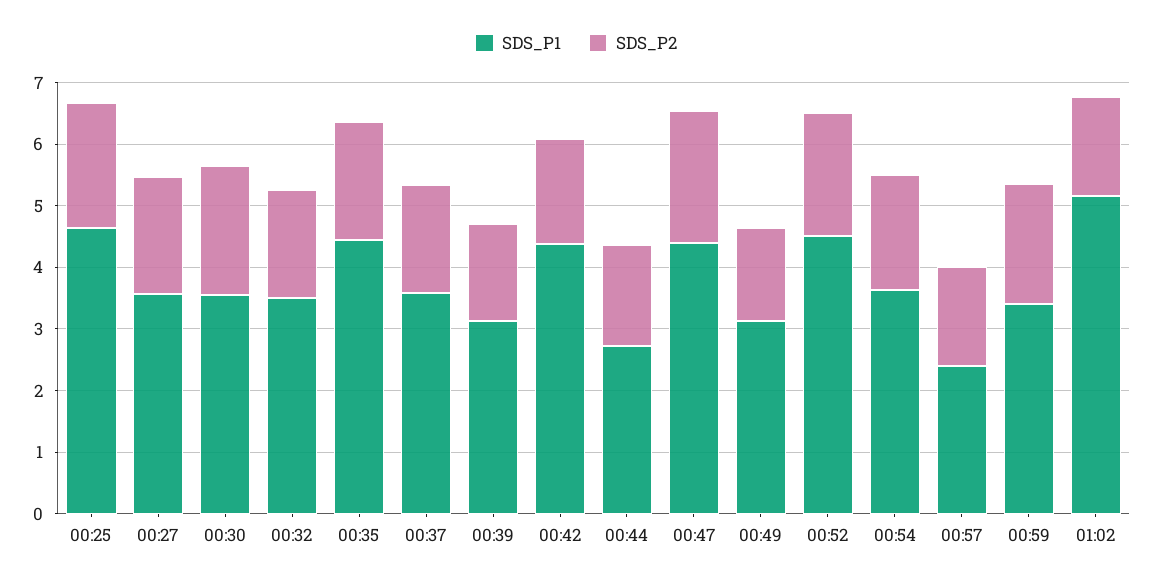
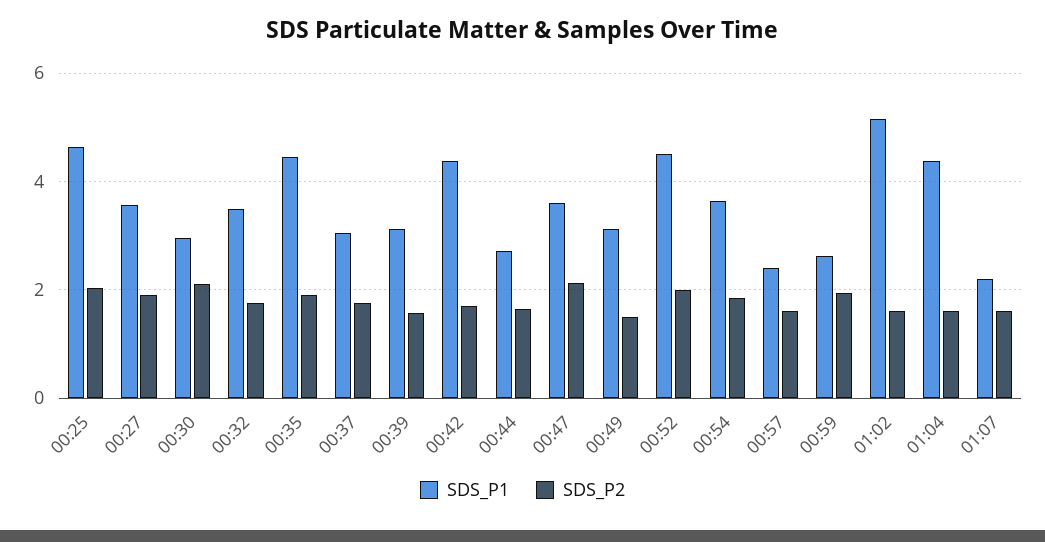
SDS_P1, 00:30: 3.6 -> 3
SDS_P1, 00:37: 3.6 -> 3
SDS_P1, 00:47: 4.4 -> 3.6
SDS_P1, 00:59: 3.4 -> 2.6
SDS_P1, 01:04: none -> 4.4
SDS_P2, 01:04: none -> 1.6
SDS_P1, 01:07: none -> 2.2
SDS_P2, 01:07: none -> 1.6

